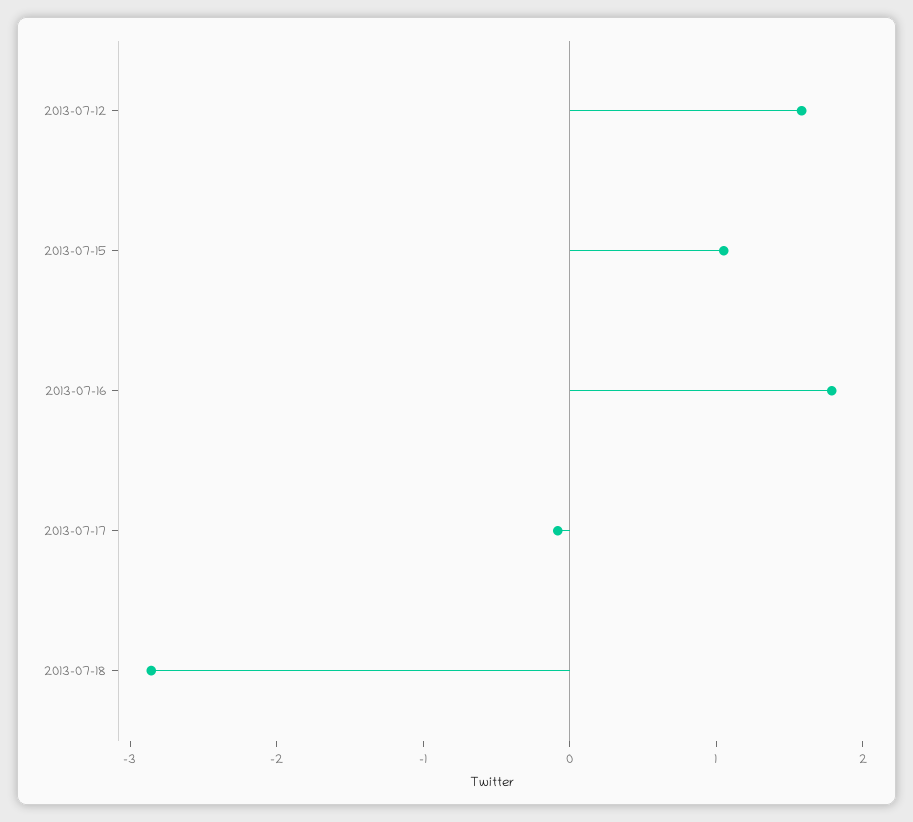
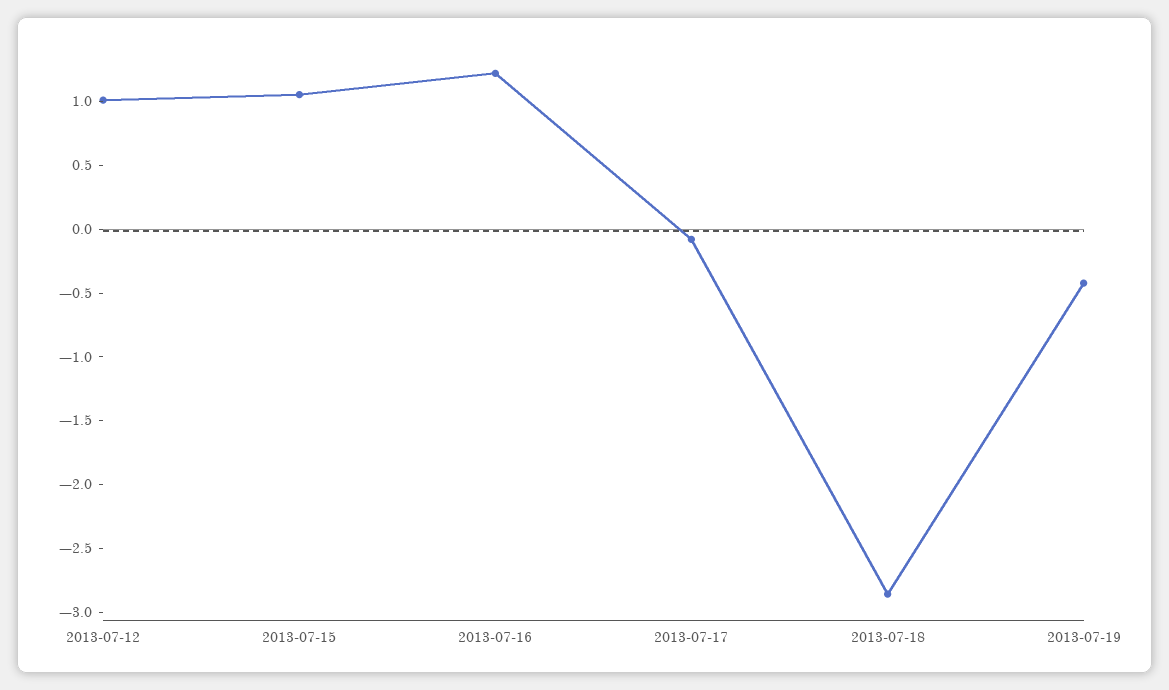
2013-07-12: 1.6 -> 1
2013-07-16: 1.8 -> 1.2
2013-07-19: none -> -0.4

